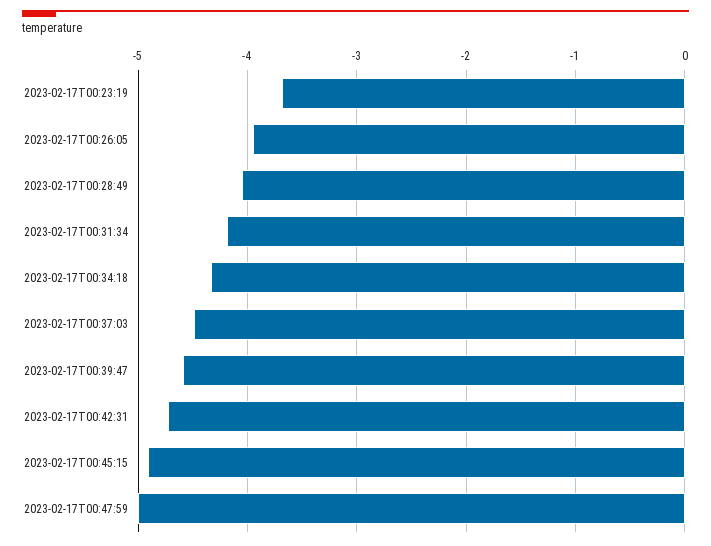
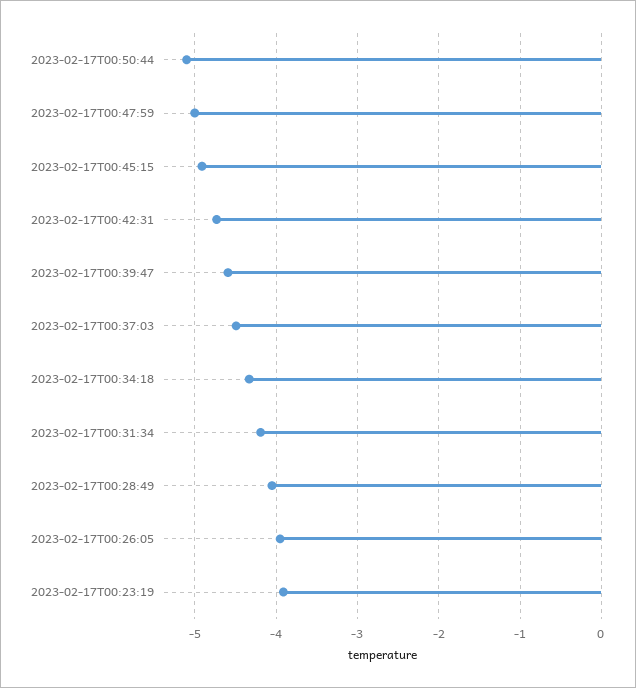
2023-02-17T00:23:19: -3.7 -> -3.9
2023-02-17T00:50:44: none -> -5.1

